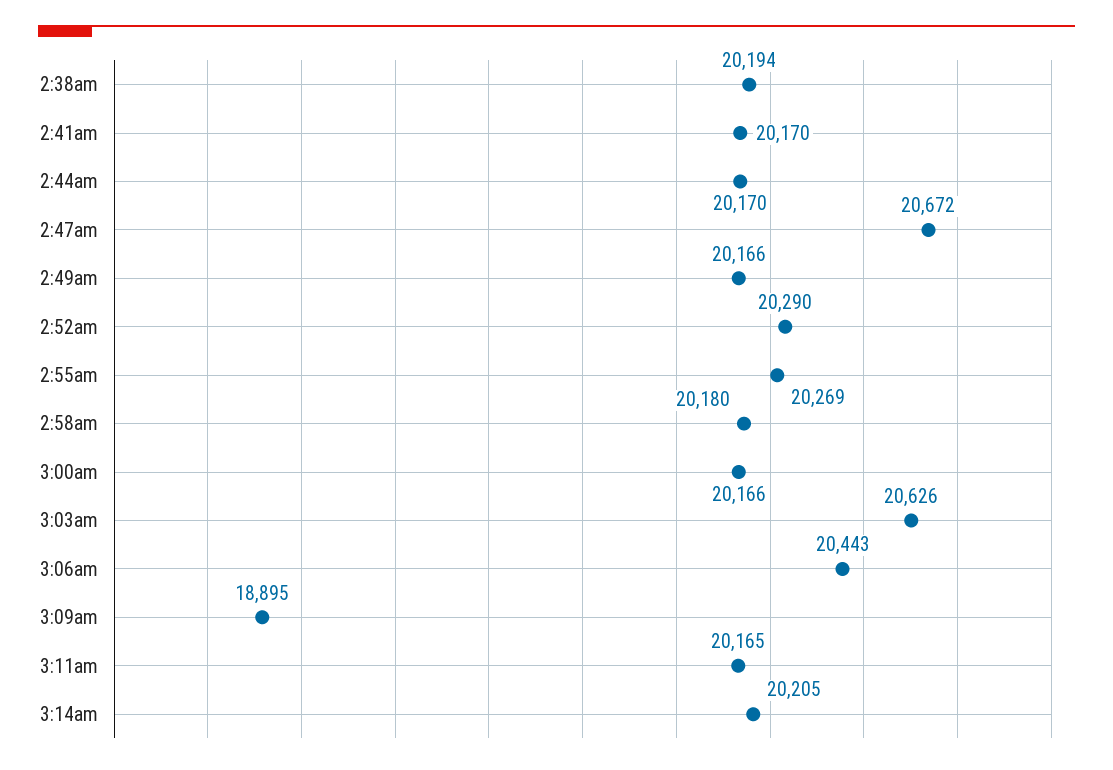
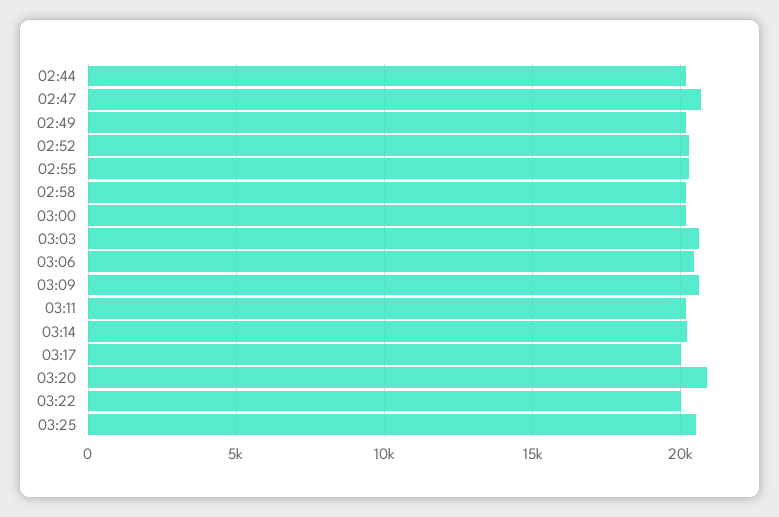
2:38am: 20194 -> none
2:41am: 20170 -> none
3:09am: 18895 -> 20500
03:17: none -> 20000
03:20: none -> 21000
03:22: none -> 20000
03:25: none -> 20500

